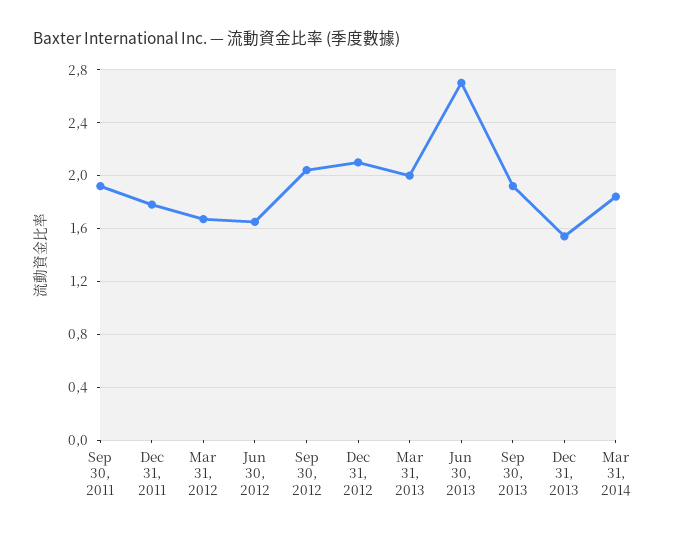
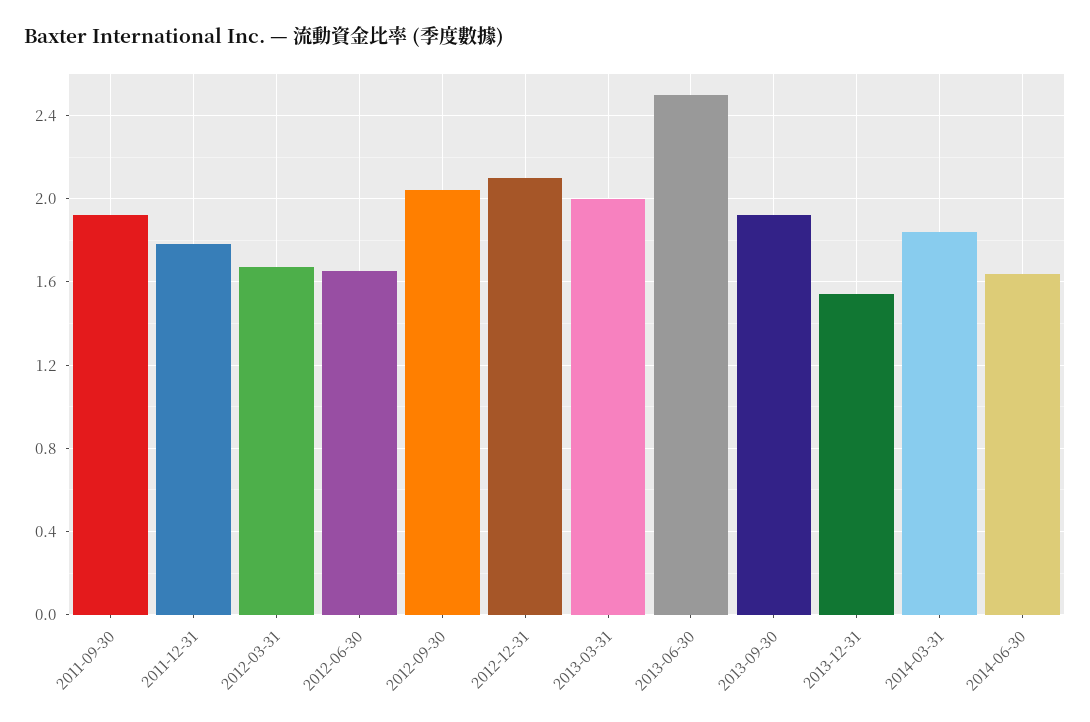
Jun 30, 2013: 2.7 -> 2.5
2014-06-30: none -> 1.65

